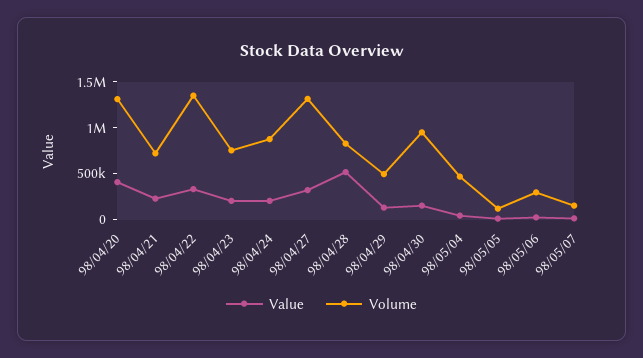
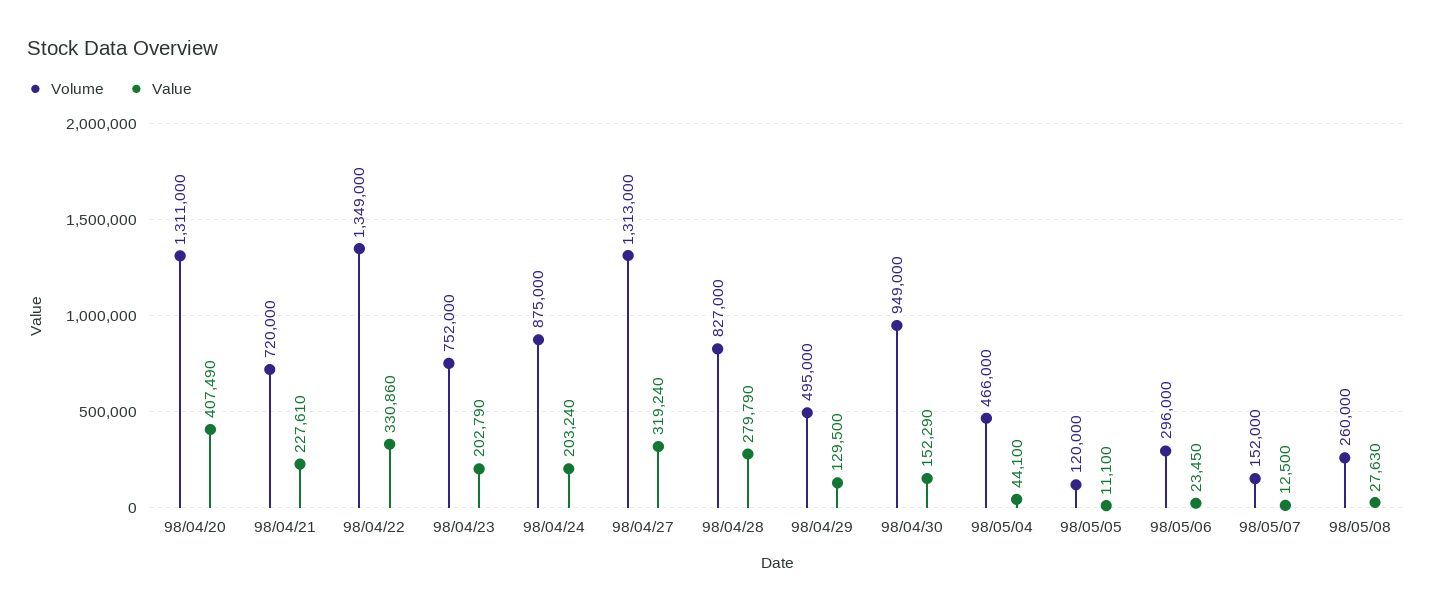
Value, 98/04/28: 500000 -> 279790
Volume, 98/05/08: none -> 260000
Value, 98/05/08: none -> 27630

